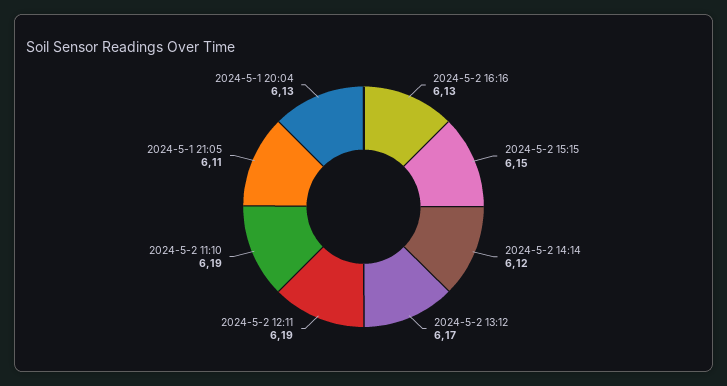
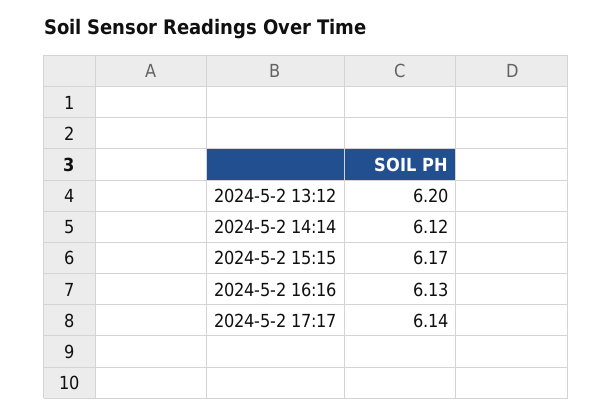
2024-5-2 15:15: 6.15 -> 6.17
2024-5-2 13:12: 6.17 -> 6.2
2024-5-2 12:11: 6.19 -> none
2024-5-2 11:10: 6.19 -> none
2024-5-1 21:05: 6.11 -> none
2024-5-1 20:04: 6.13 -> none
2024-5-2 17:17: none -> 6.14

